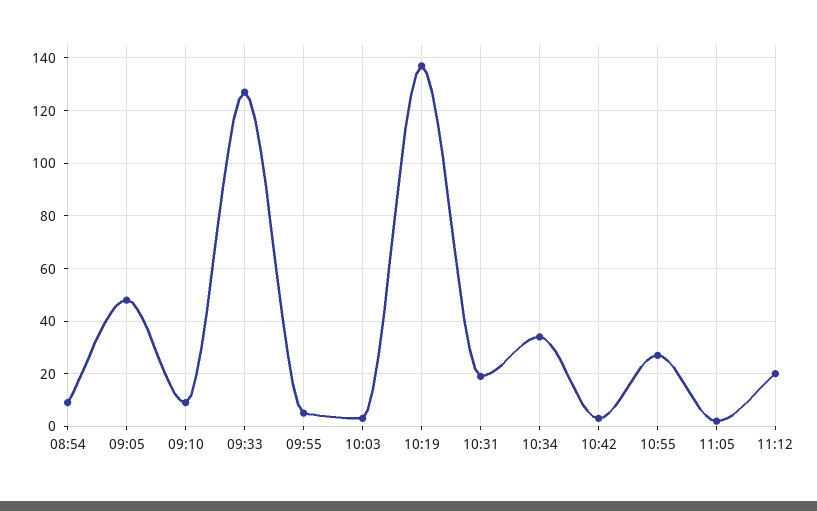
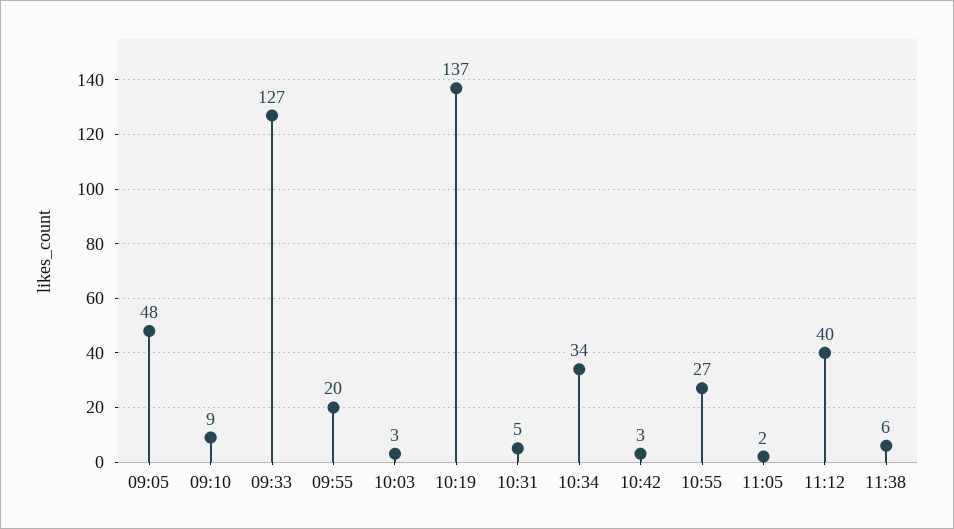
08:54: 10 -> none
09:55: 5 -> 20
10:31: 20 -> 5
11:12: 20 -> 40
11:38: none -> 6

